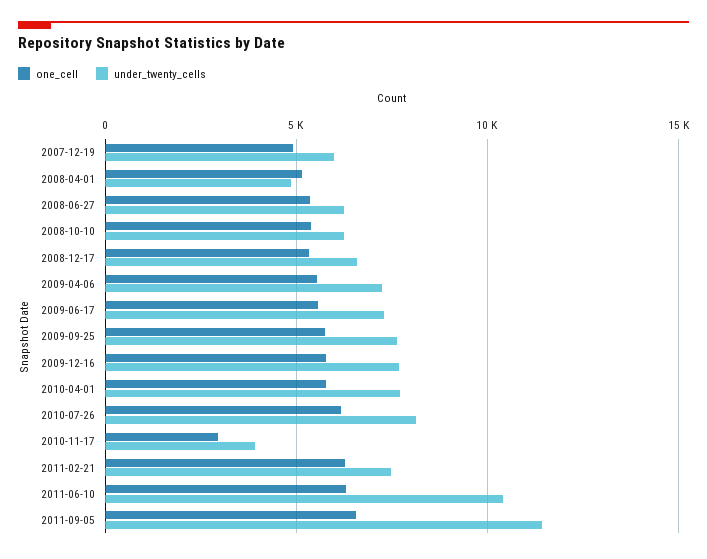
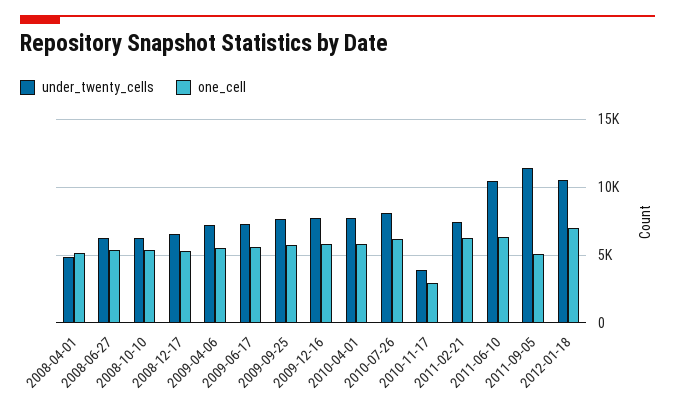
one_cell, 2007-12-19: 5000 -> none
under_twenty_cells, 2007-12-19: 6000 -> none
one_cell, 2011-09-05: 6500 -> 5000
under_twenty_cells, 2012-01-18: none -> 10500
one_cell, 2012-01-18: none -> 7000

